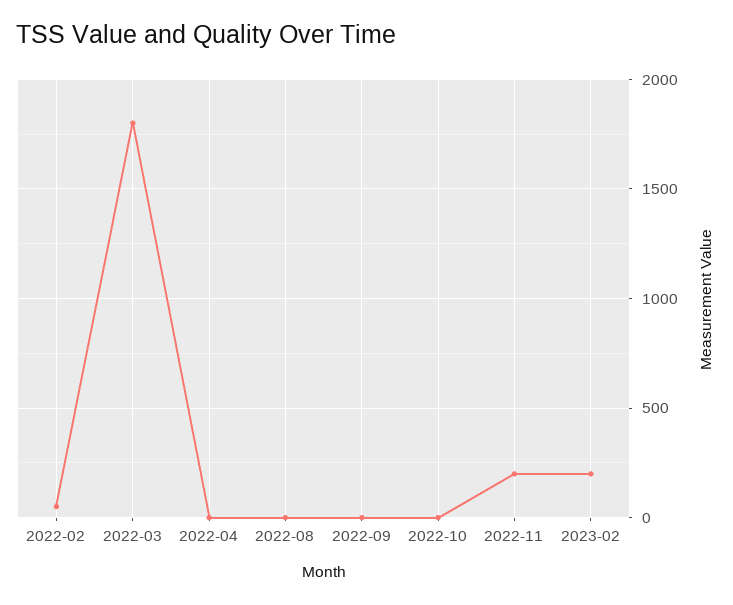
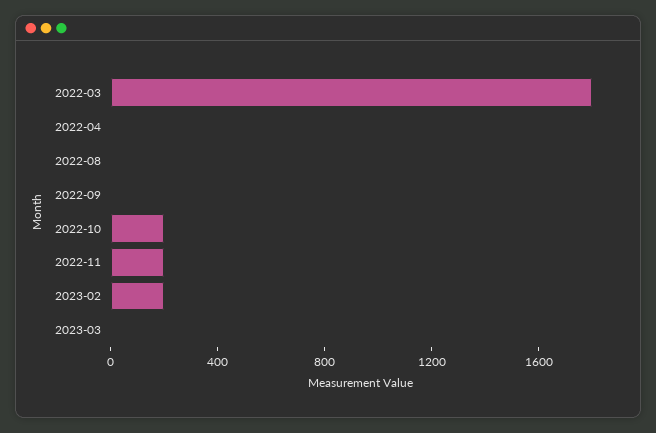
2022-02: 50 -> none
2022-10: 0 -> 200
2023-03: none -> 0

